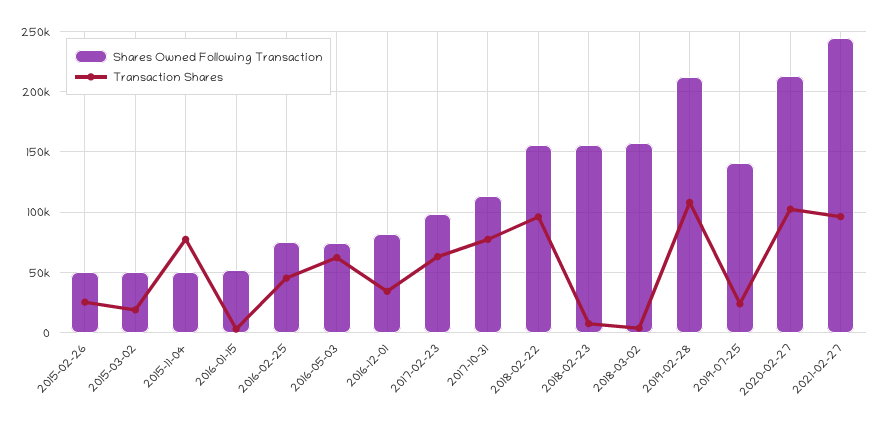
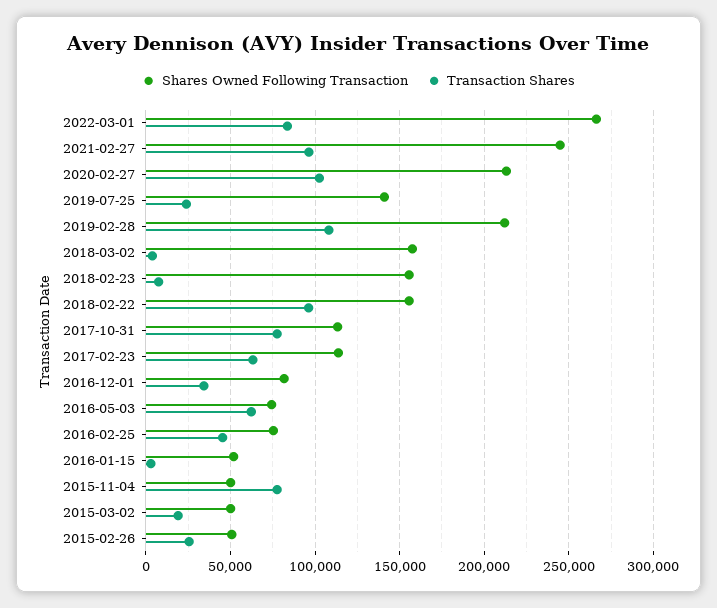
Shares Owned Following Transaction, 2017-02-23: 100000 -> 115000
Shares Owned Following Transaction, 2022-03-01: none -> 265000
Transaction Shares, 2022-03-01: none -> 85000

